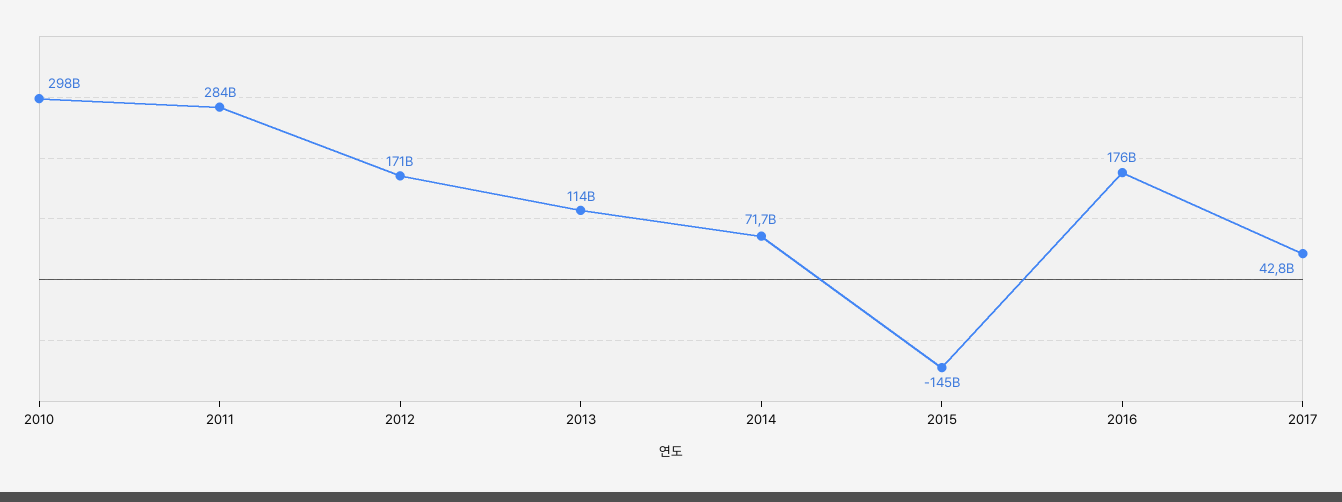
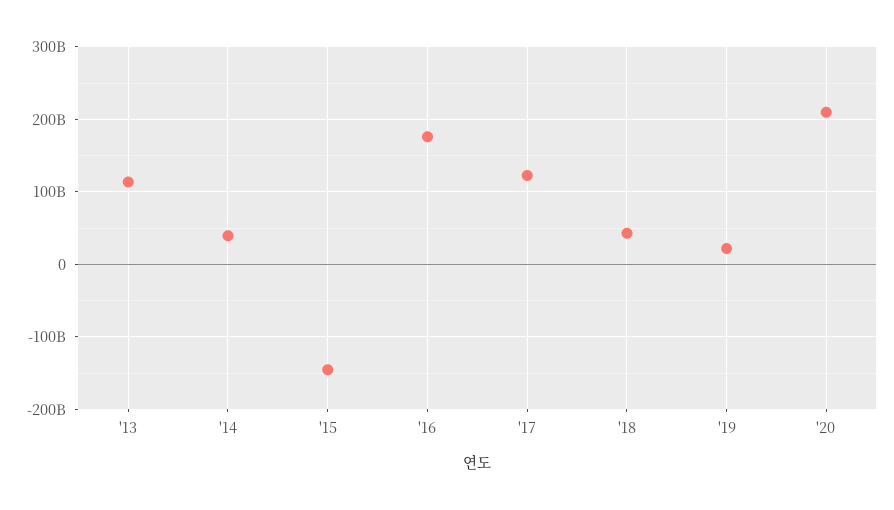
2010: 298000000000 -> none
2011: 284000000000 -> none
2012: 171000000000 -> none
2014: 71700000000 -> 40000000000
2017: 42800000000 -> 120000000000
'18: none -> 40000000000
'19: none -> 20000000000
'20: none -> 210000000000

